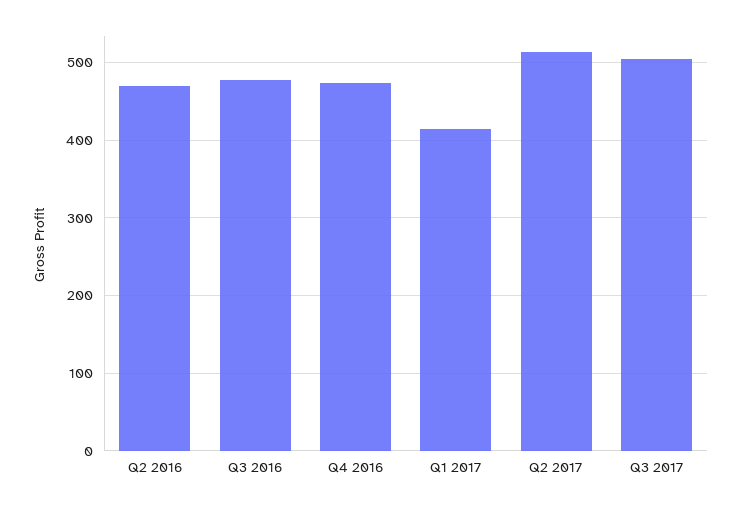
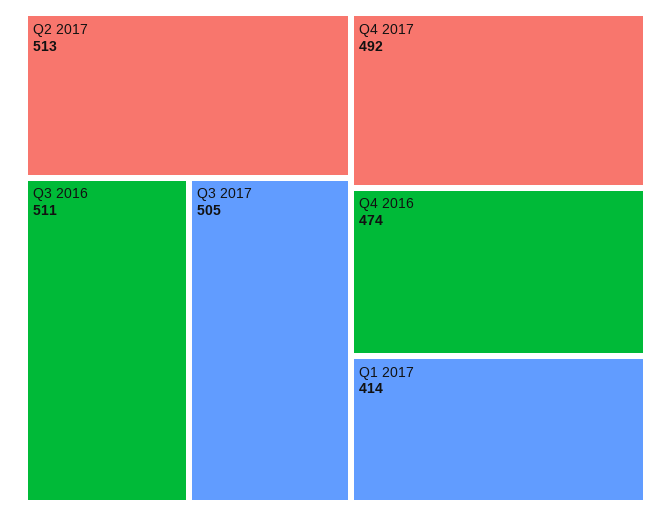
Q2 2016: 470 -> none
Q3 2016: 480 -> 511
Q4 2017: none -> 492

